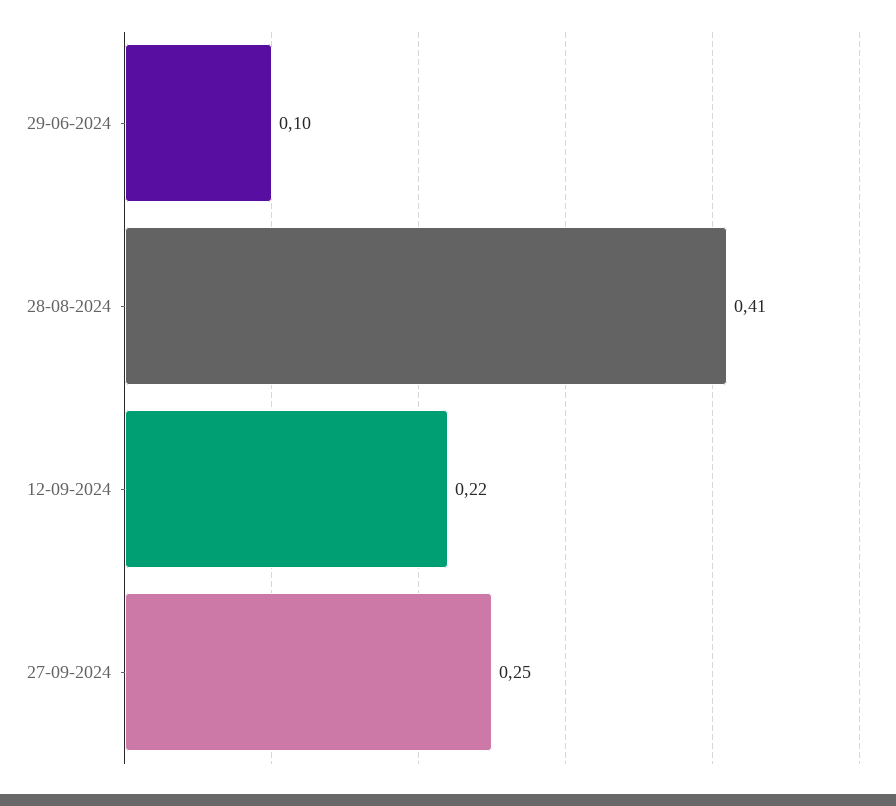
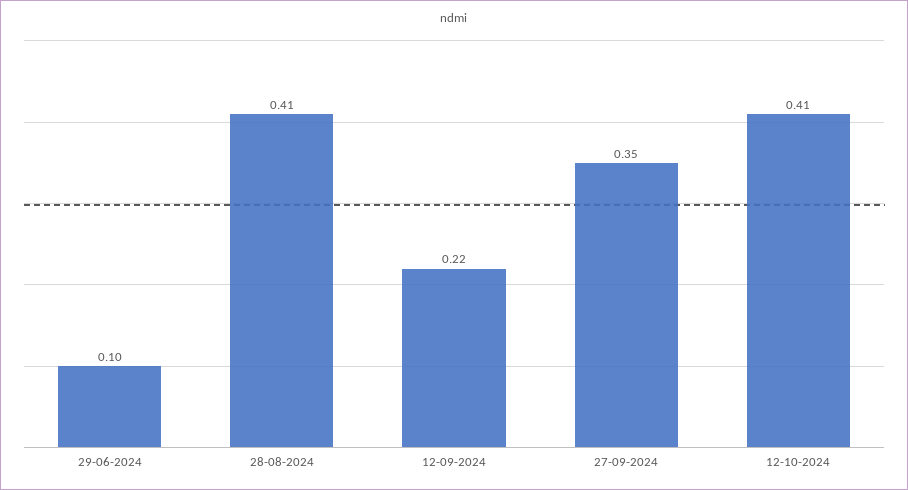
27-09-2024: 0.25 -> 0.35
12-10-2024: none -> 0.41

